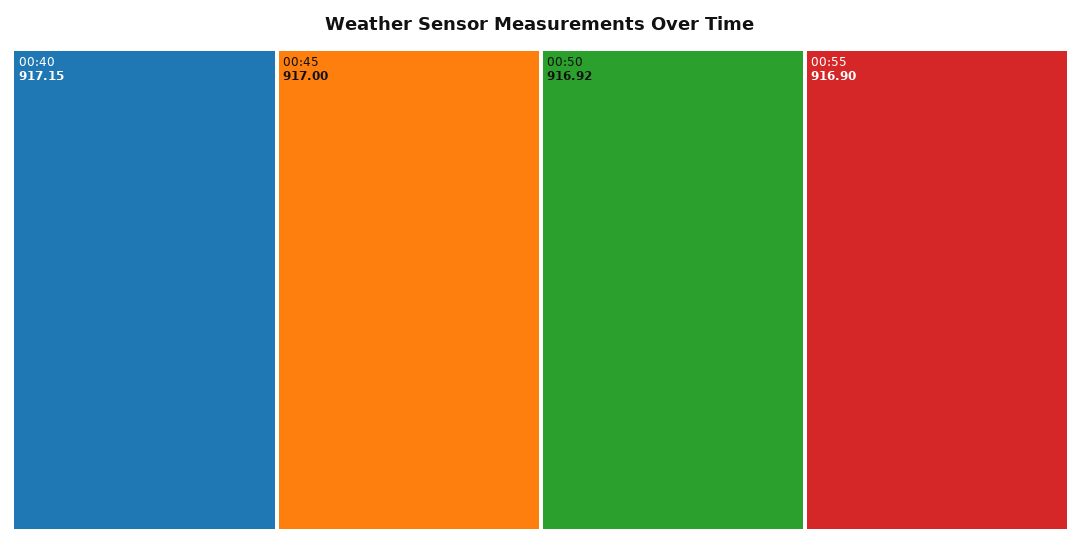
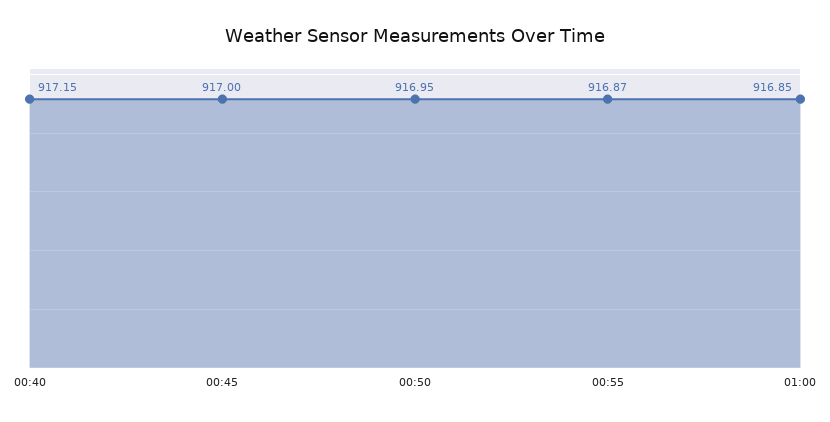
00:50: 916.92 -> 916.95
00:55: 916.9 -> 916.87
01:00: none -> 916.85

